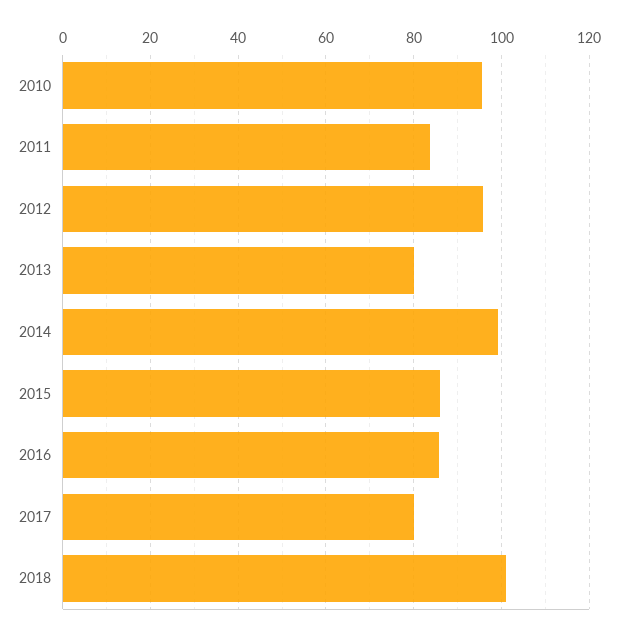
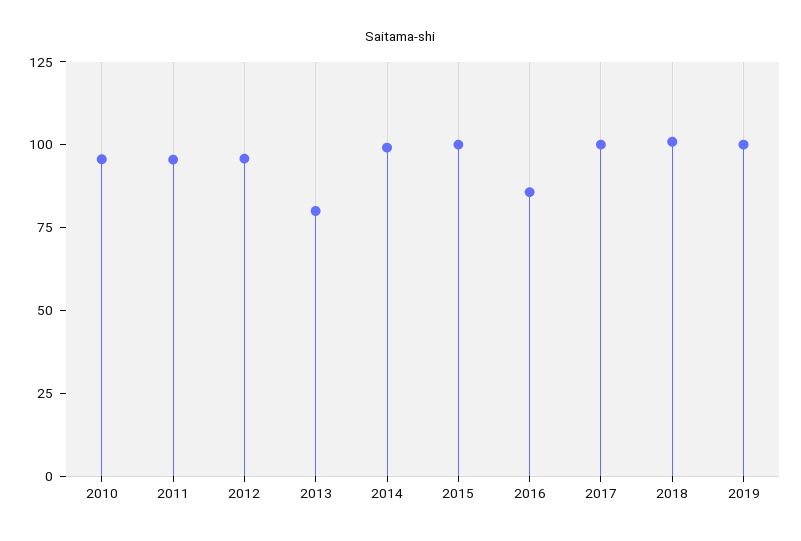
2011: 84 -> 95
2015: 86 -> 100
2017: 80 -> 100
2019: none -> 100

